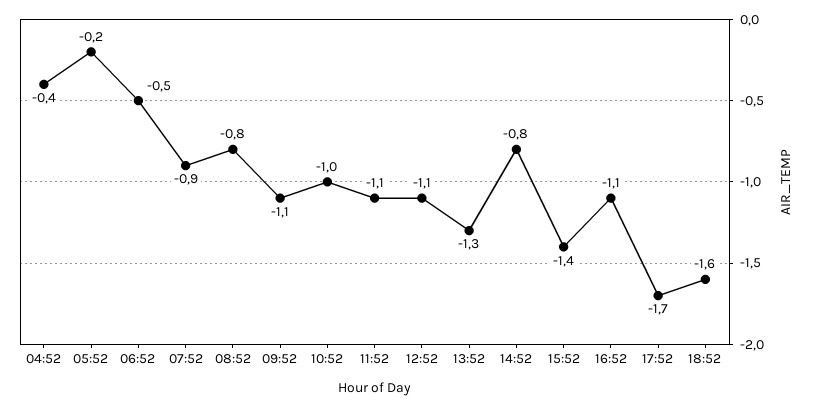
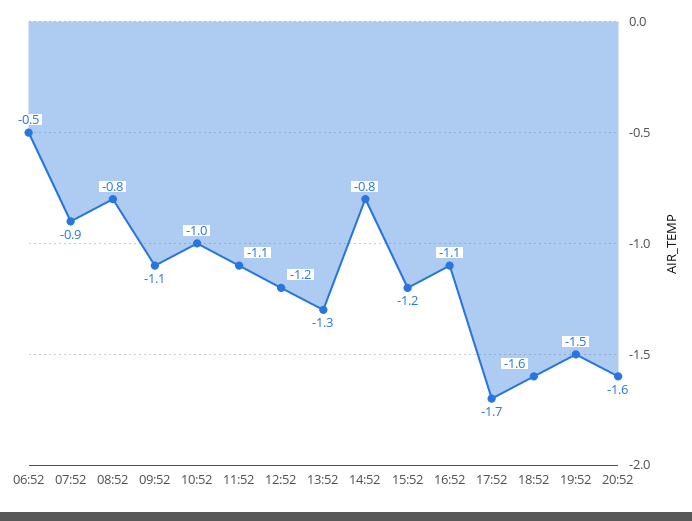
04:52: -0.4 -> none
05:52: -0.2 -> none
12:52: -1.1 -> -1.2
15:52: -1.4 -> -1.2
19:52: none -> -1.5
20:52: none -> -1.6

